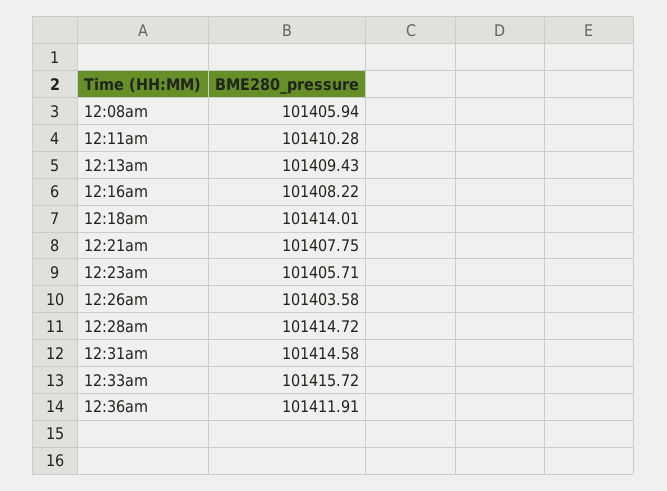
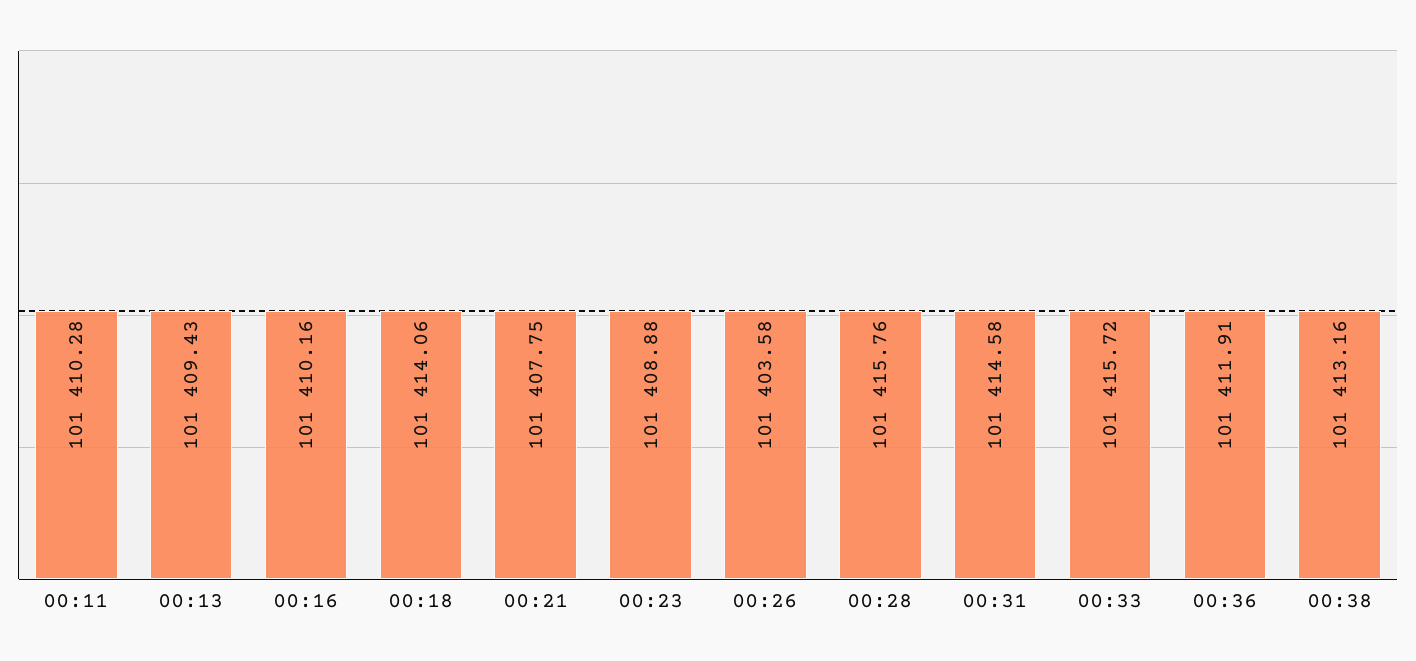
12:08am: 101405.94 -> none
12:16am: 101408.22 -> 101410.16
12:18am: 101414.01 -> 101414.06
12:23am: 101405.71 -> 101408.88
12:28am: 101414.72 -> 101415.76
00:38: none -> 101413.16

